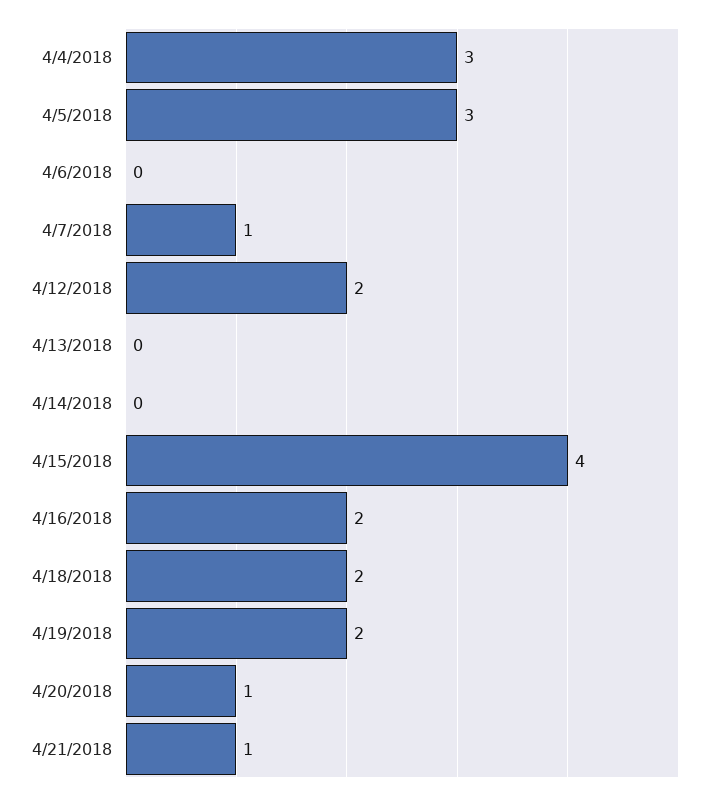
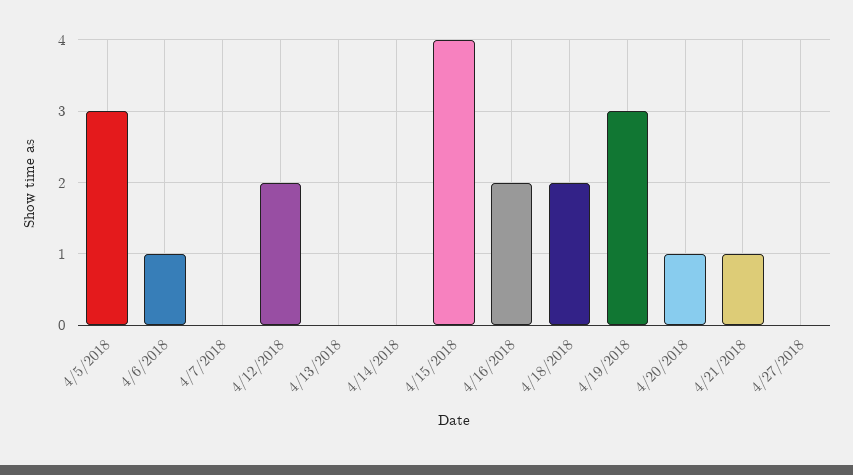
4/4/2018: 3 -> none
4/6/2018: 0 -> 1
4/7/2018: 1 -> 0
4/19/2018: 2 -> 3
4/27/2018: none -> 0

